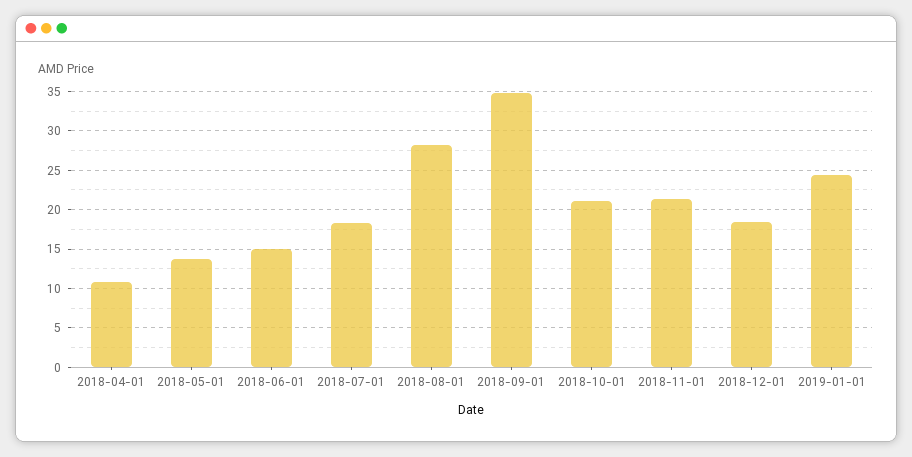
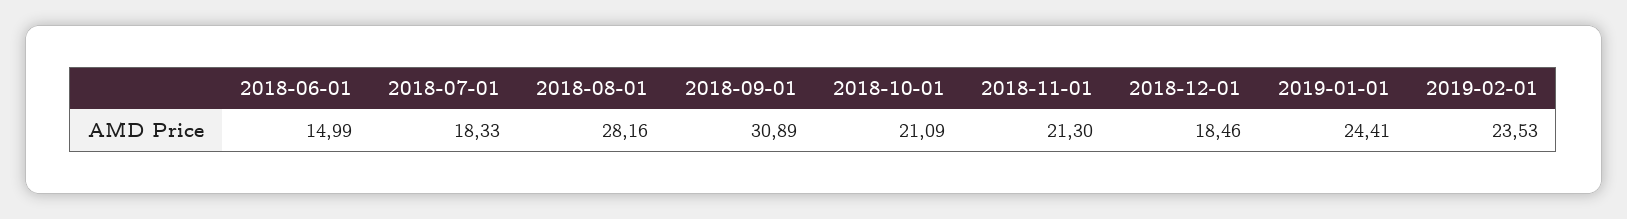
2018-04-01: 11 -> none
2018-05-01: 14 -> none
2018-09-01: 35 -> 30.89
2019-02-01: none -> 23.53

